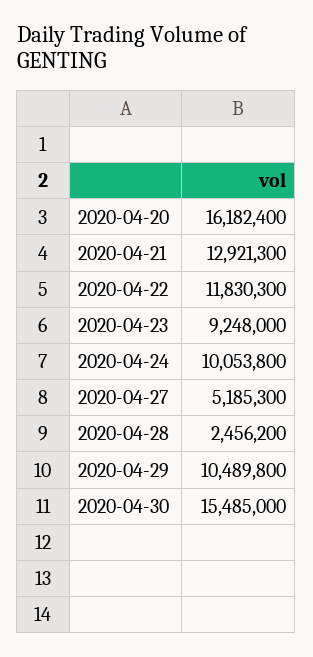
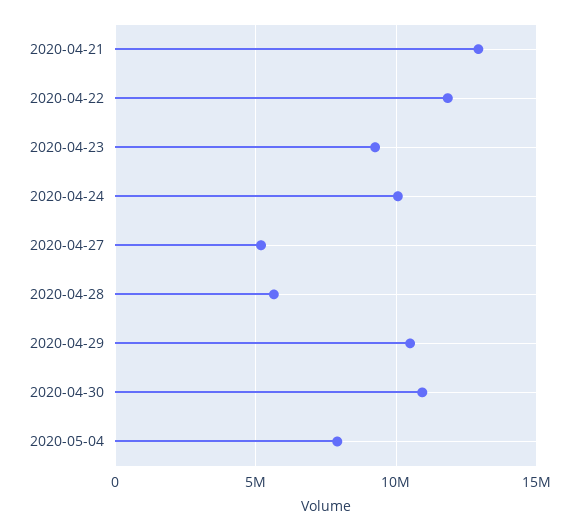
2020-04-20: 16182400 -> none
2020-04-28: 2456200 -> 5500000
2020-04-30: 15485000 -> 11000000
2020-05-04: none -> 8000000

